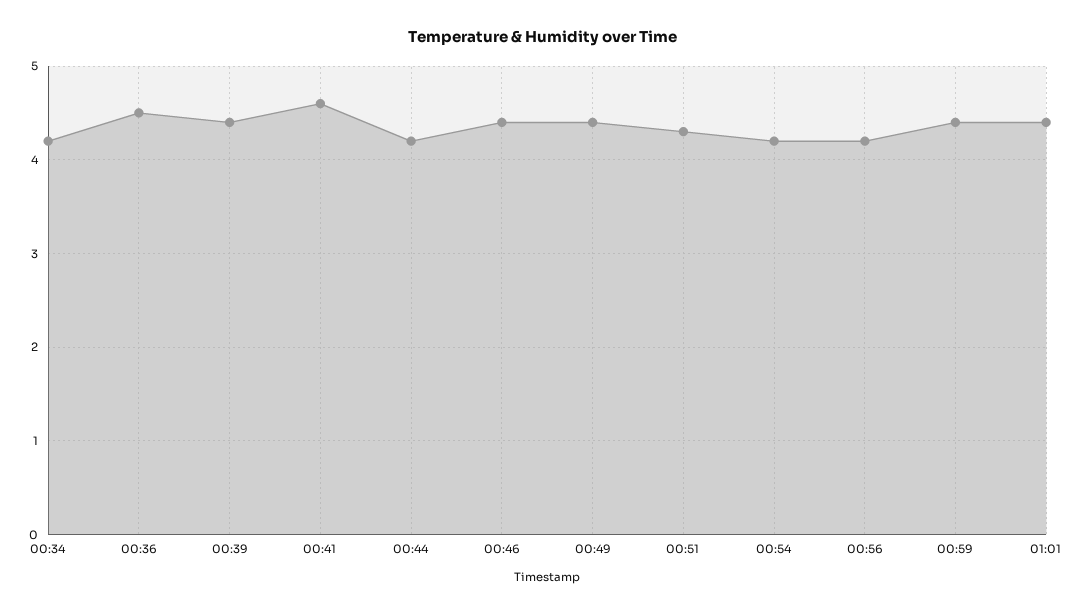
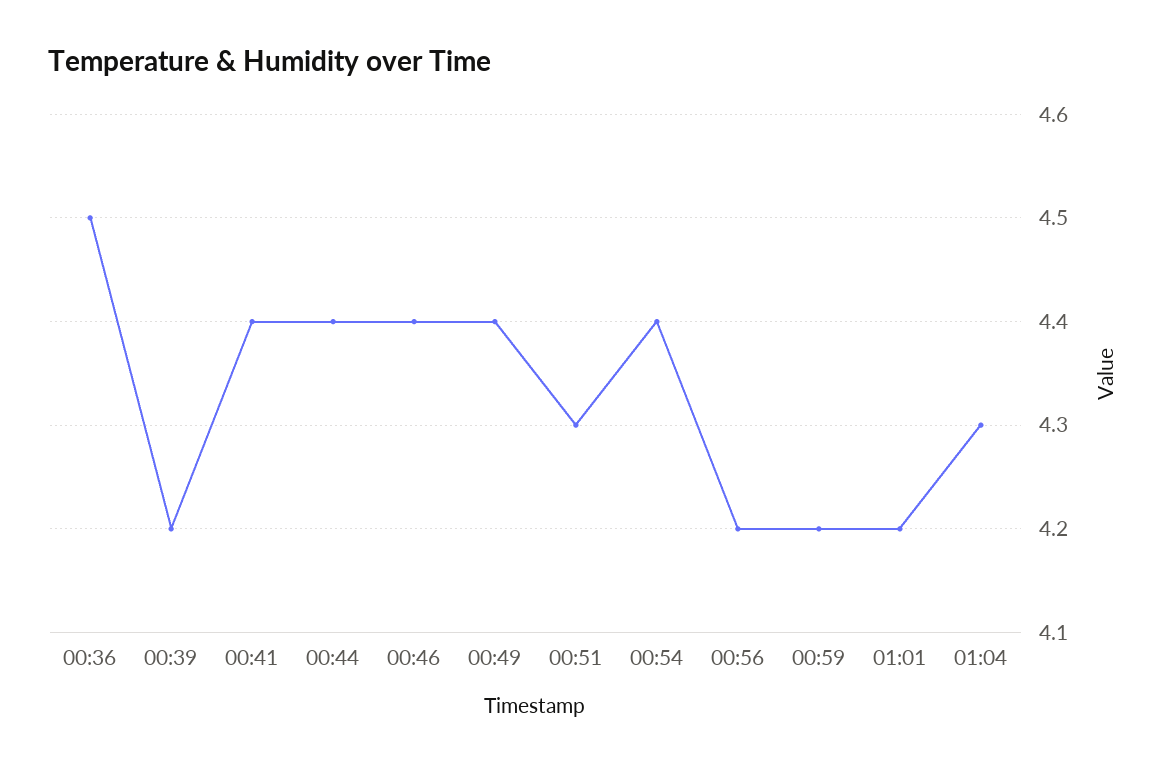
00:34: 4.2 -> none
00:39: 4.4 -> 4.2
00:41: 4.6 -> 4.4
00:44: 4.2 -> 4.4
00:54: 4.2 -> 4.4
00:59: 4.4 -> 4.2
01:01: 4.4 -> 4.2
01:04: none -> 4.3

